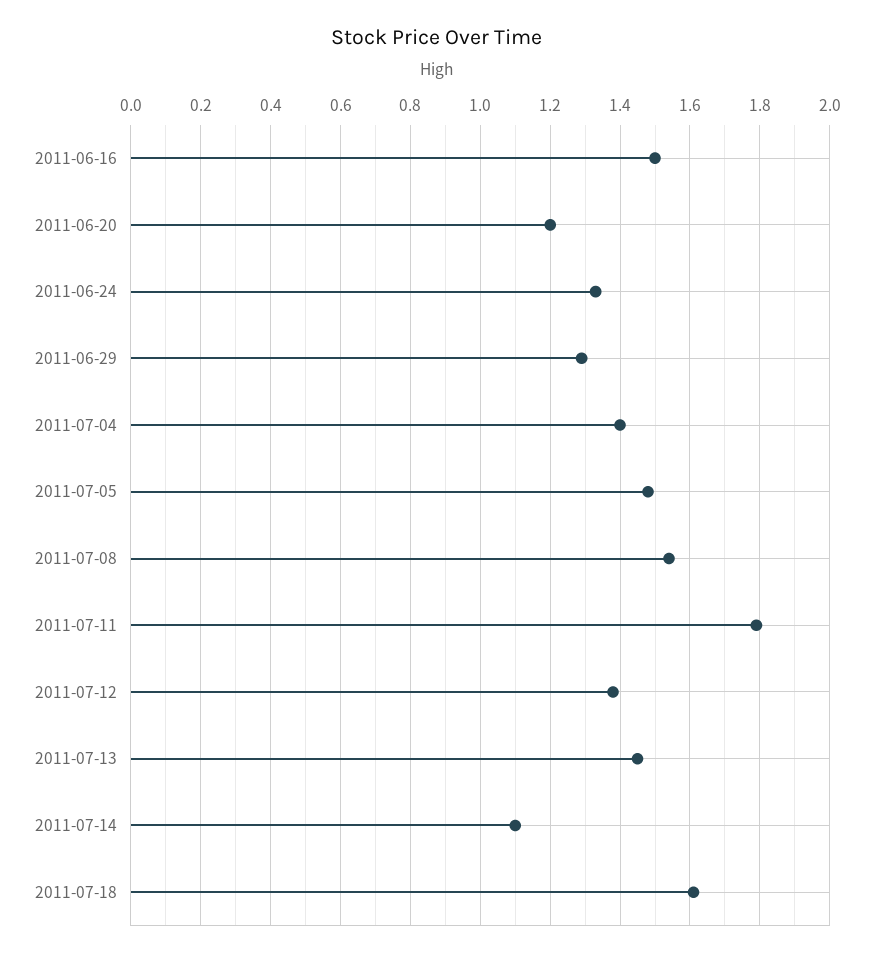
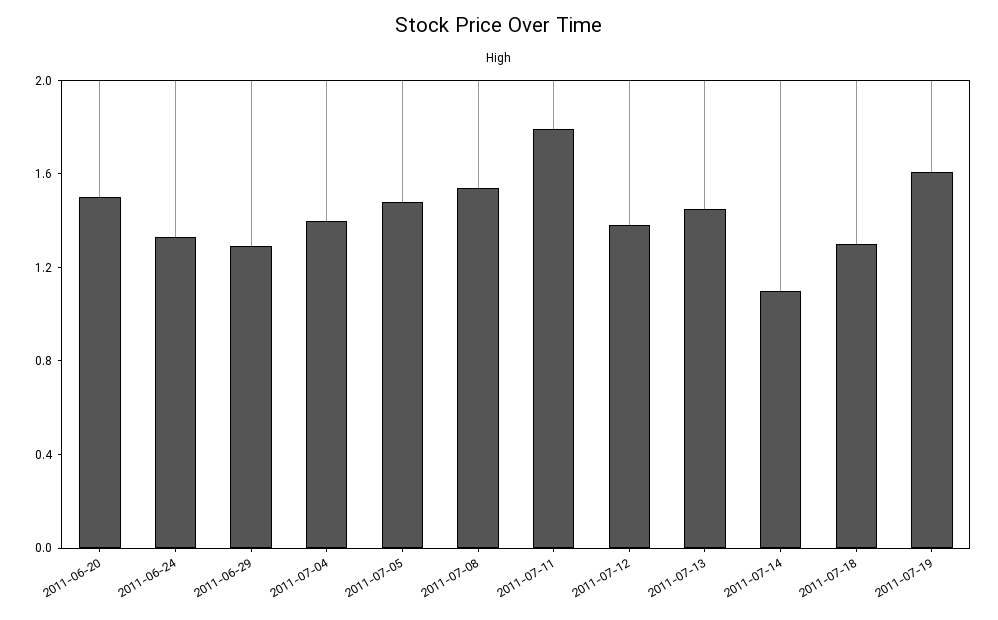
2011-06-16: 1.5 -> none
2011-06-20: 1.2 -> 1.5
2011-07-18: 1.6 -> 1.3
2011-07-19: none -> 1.6

